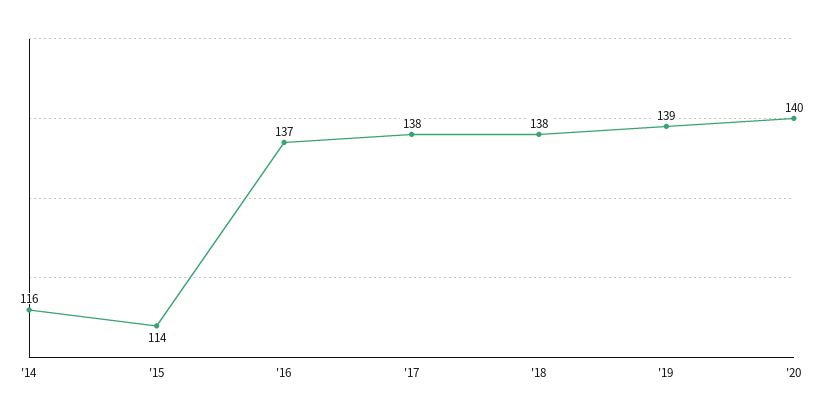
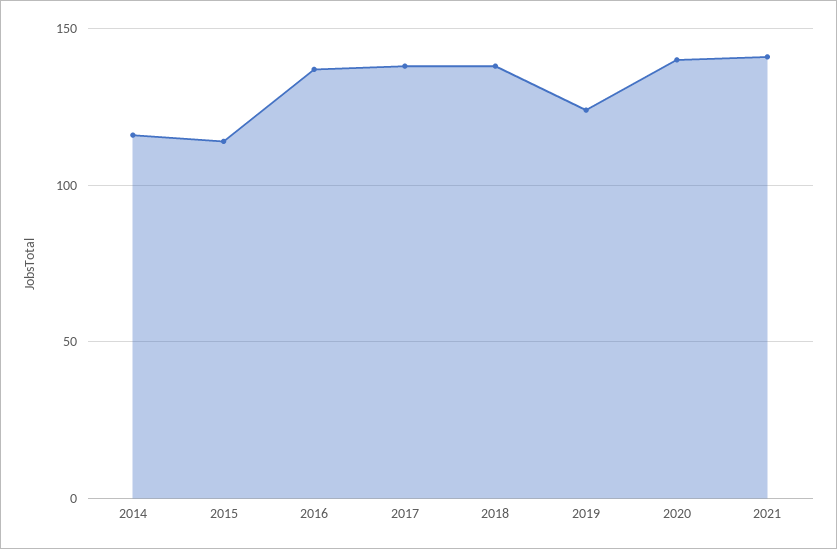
'19: 139 -> 125
2021: none -> 140

